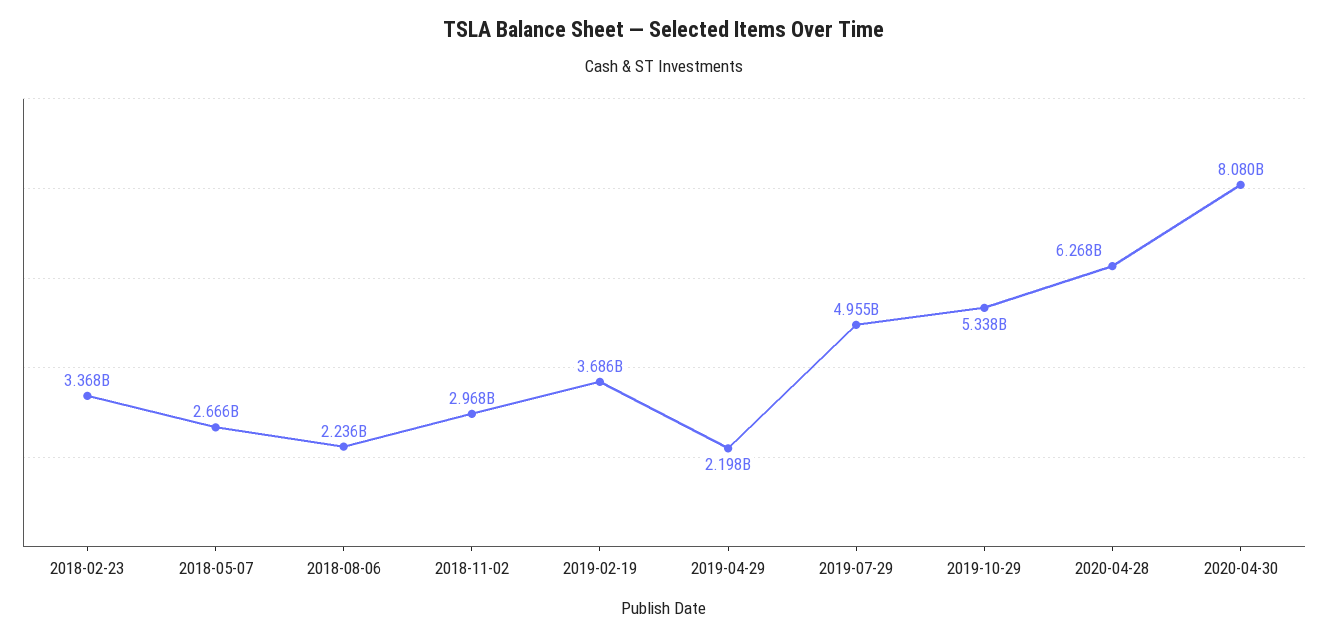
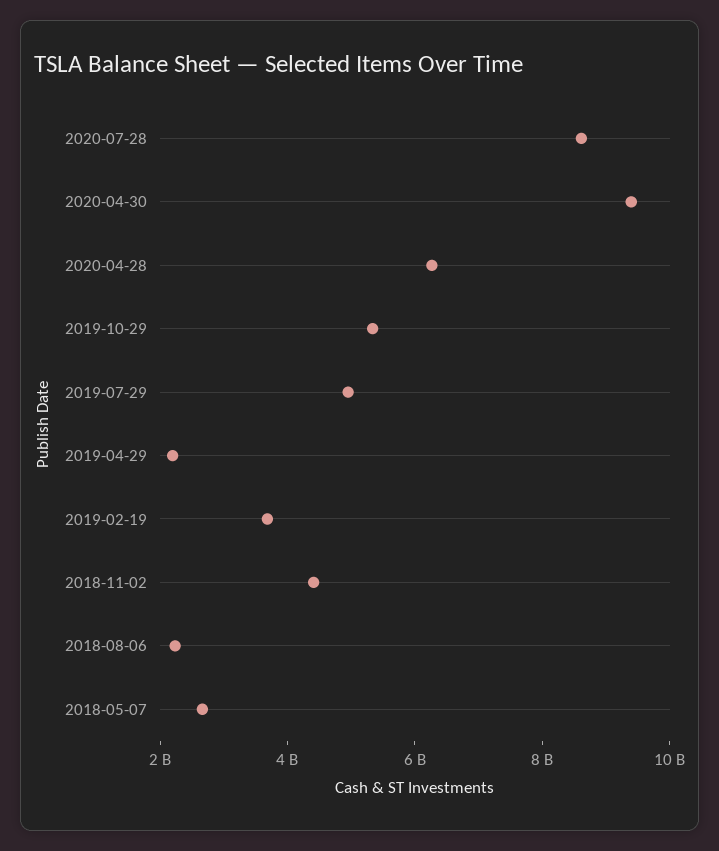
2018-02-23: 3368000000 -> none
2018-11-02: 2968000000 -> 4500000000
2020-04-30: 8080000000 -> 9500000000
2020-07-28: none -> 8500000000

